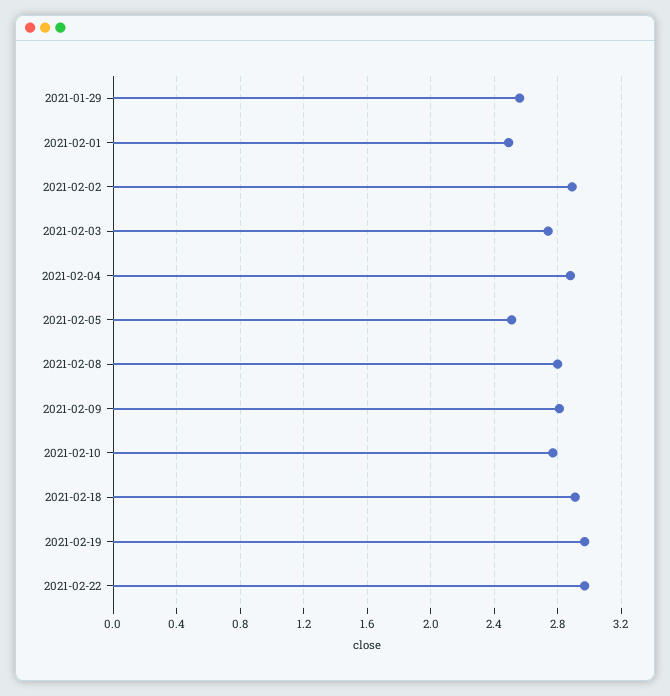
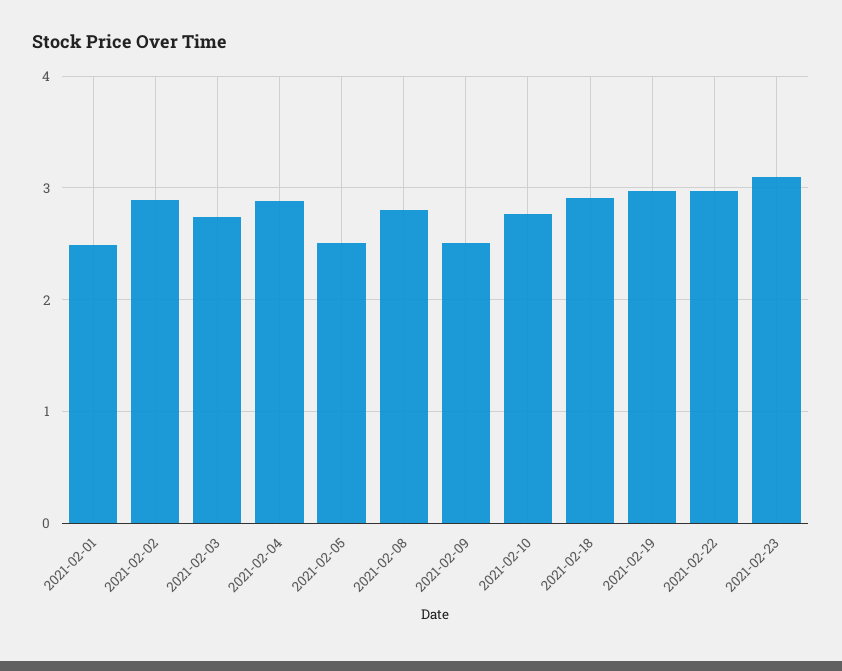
2021-01-29: 2.55 -> none
2021-02-09: 2.8 -> 2.5
2021-02-23: none -> 3.1

